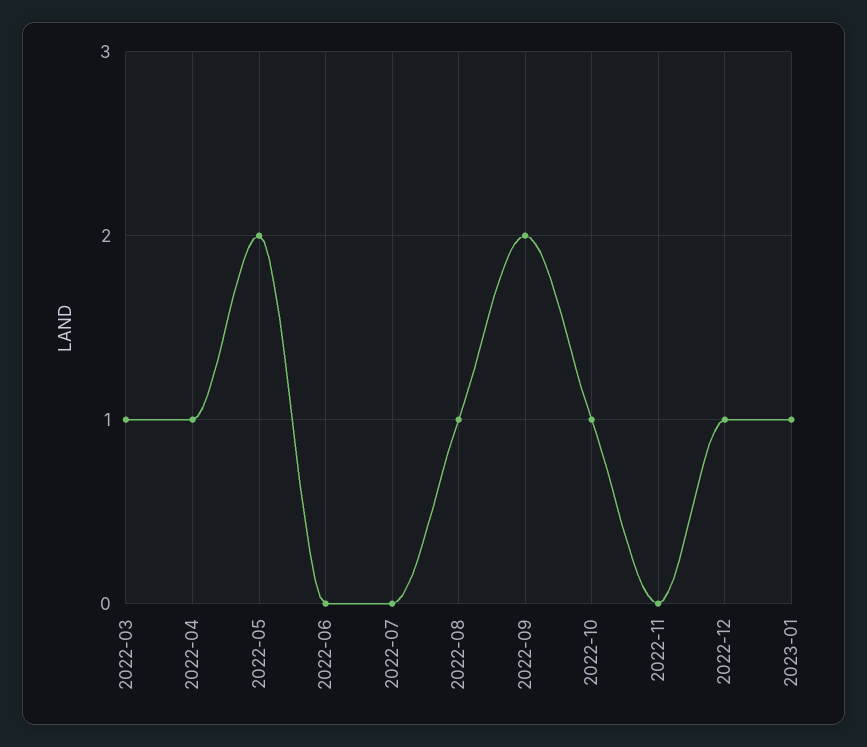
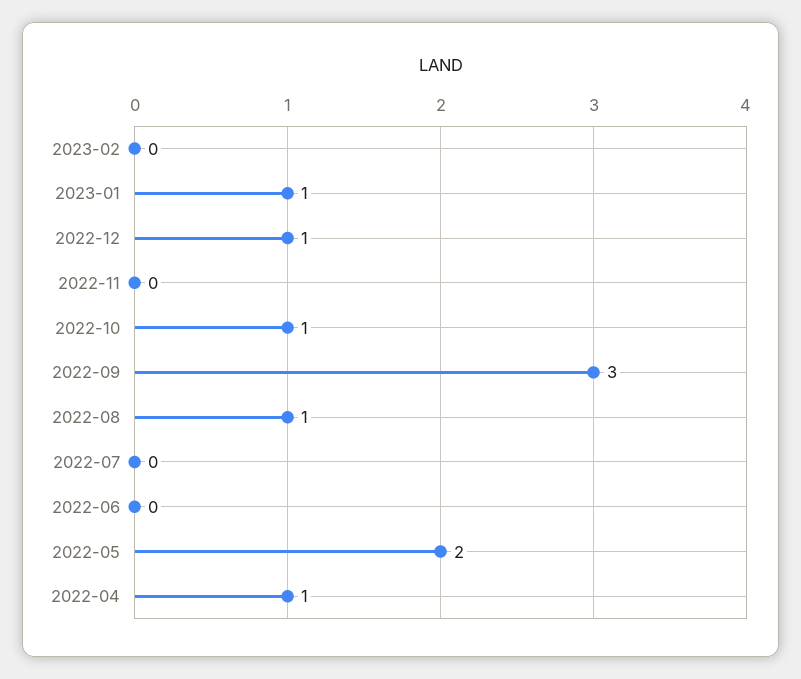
2022-03: 1 -> none
2022-09: 2 -> 3
2023-02: none -> 0

